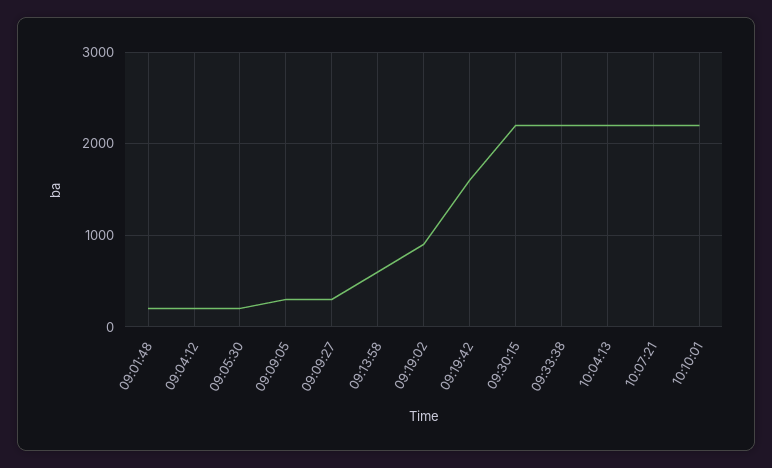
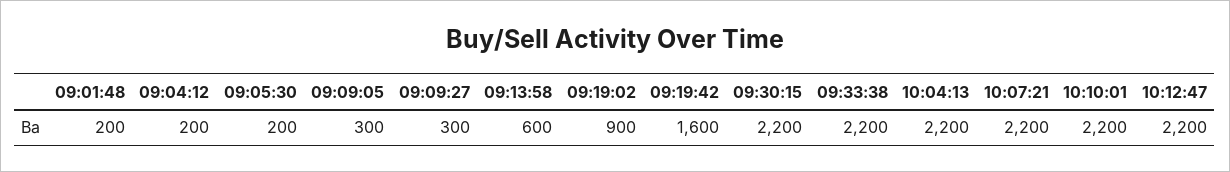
10:12:47: none -> 2200

